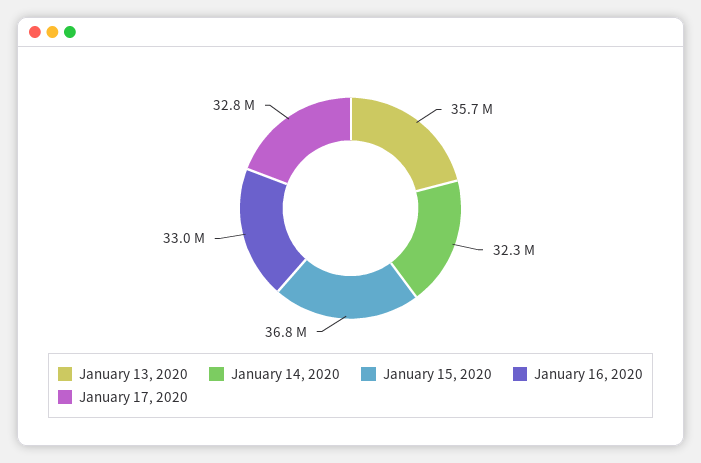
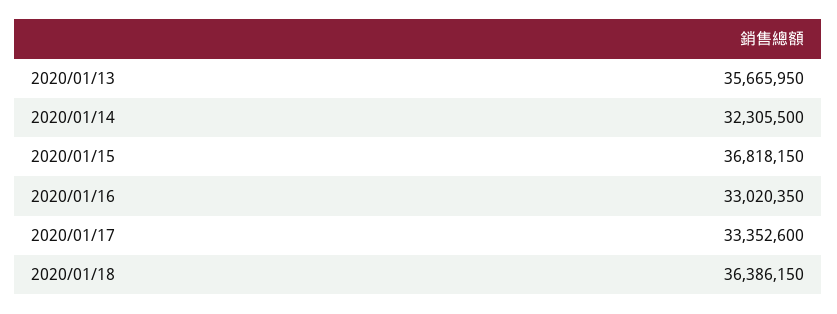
January 17, 2020: 32800000 -> 33352600
2020/01/18: none -> 36386150

